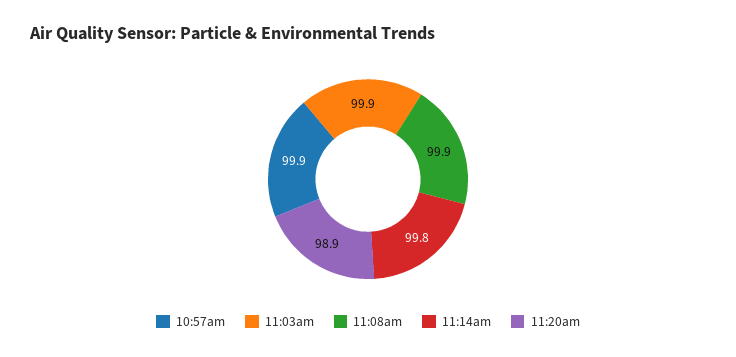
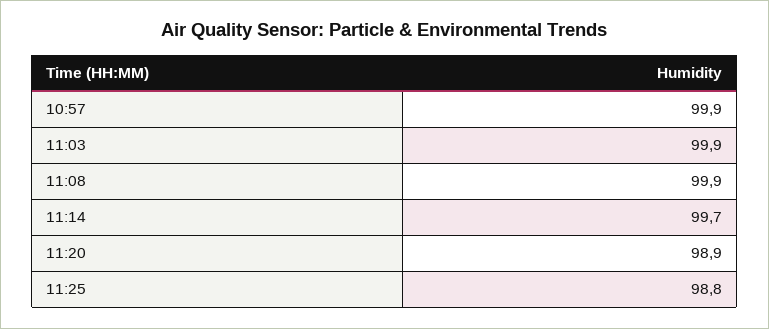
11:14am: 99.8 -> 99.7
11:25: none -> 98.8

